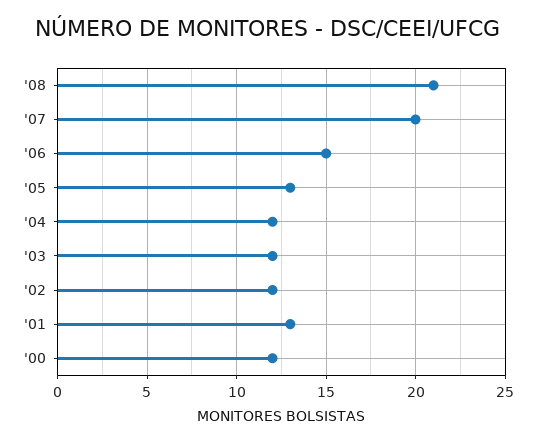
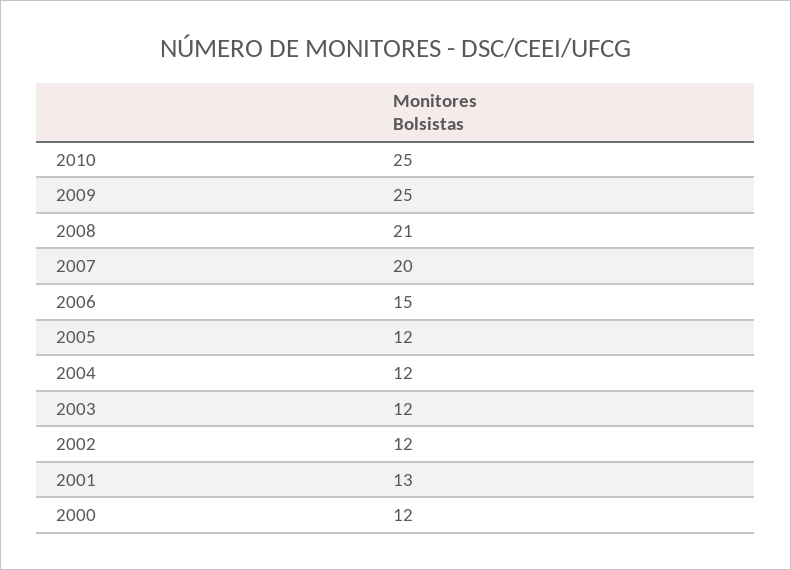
'05: 13 -> 12
2010: none -> 25
2009: none -> 25

